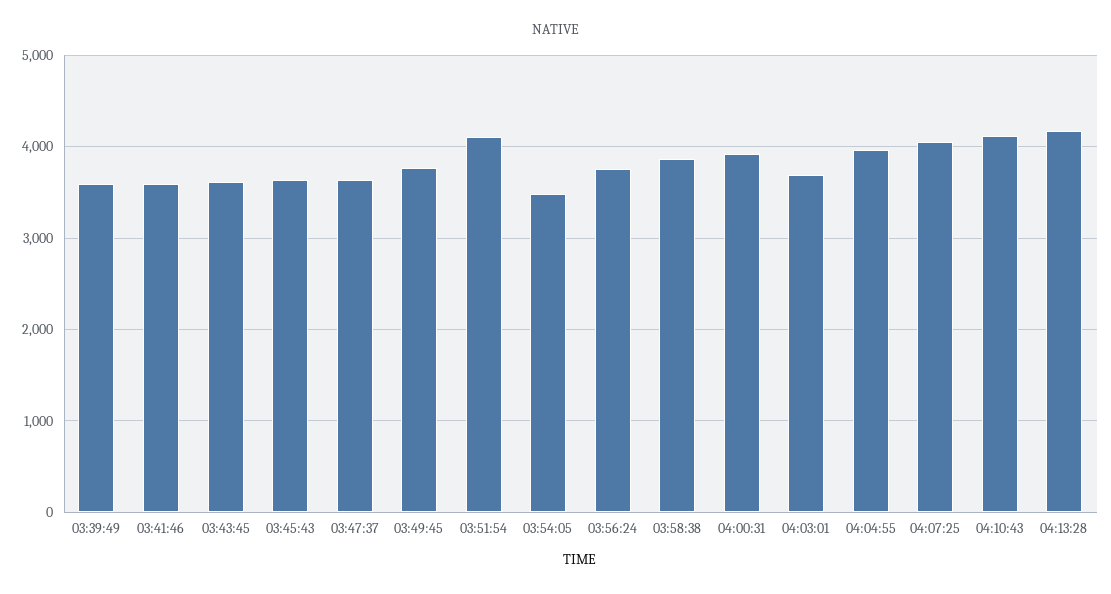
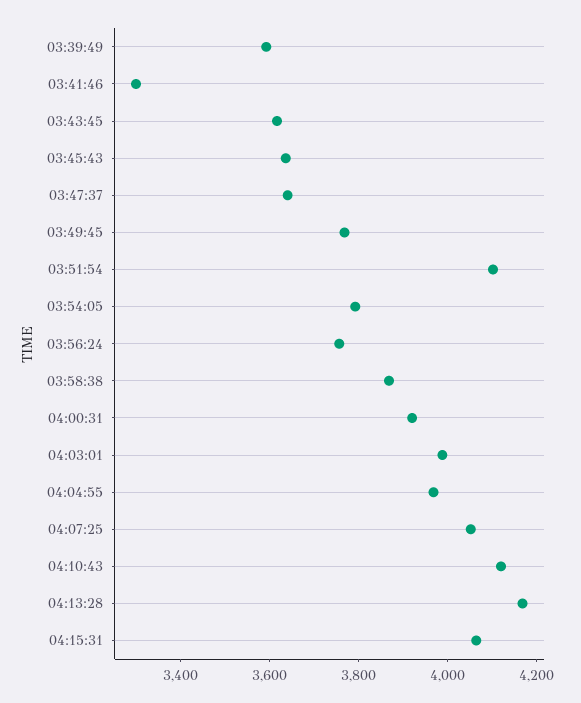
03:41:46: 3600 -> 3300
03:54:05: 3500 -> 3800
04:03:01: 3700 -> 4000
04:15:31: none -> 4050

